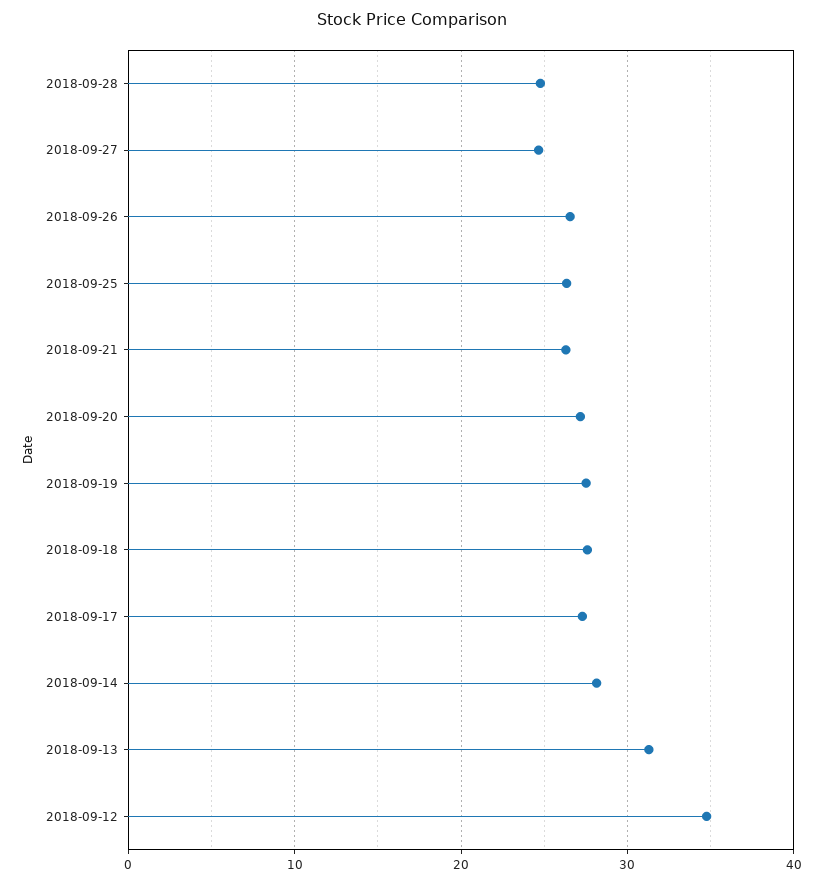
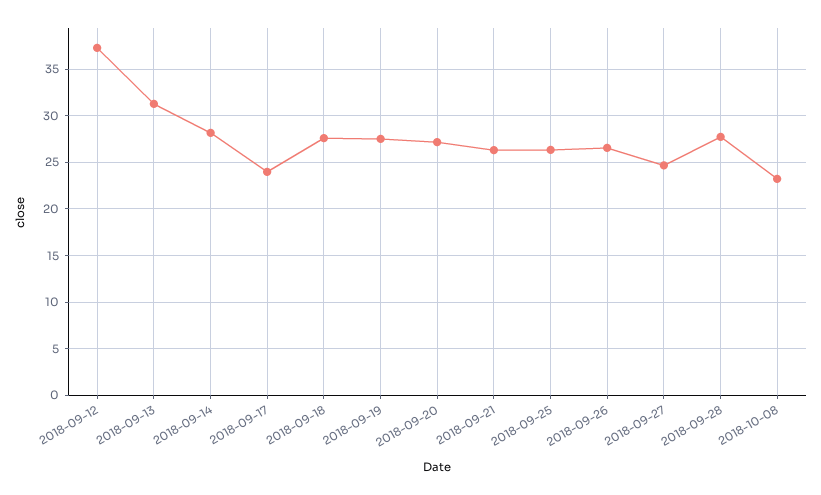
2018-09-28: 25 -> 28
2018-09-17: 27 -> 24
2018-09-12: 35 -> 37
2018-10-08: none -> 23

